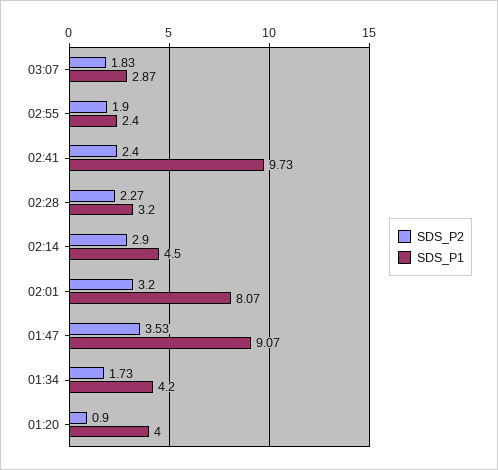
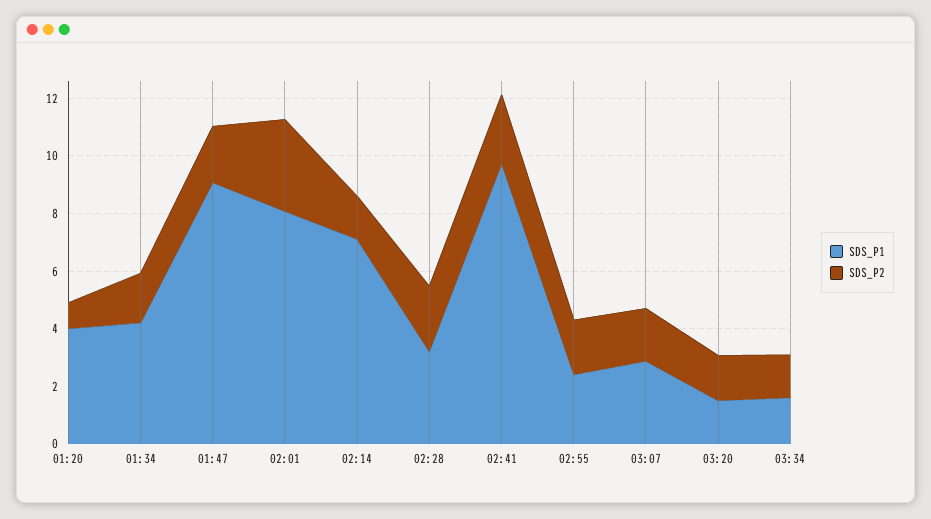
SDS_P2, 02:14: 2.9 -> 1.5
SDS_P1, 02:14: 4.5 -> 7
SDS_P2, 01:47: 3.53 -> 2
SDS_P1, 03:20: none -> 1.5
SDS_P2, 03:20: none -> 1.5
SDS_P1, 03:34: none -> 1.5
SDS_P2, 03:34: none -> 1.5

